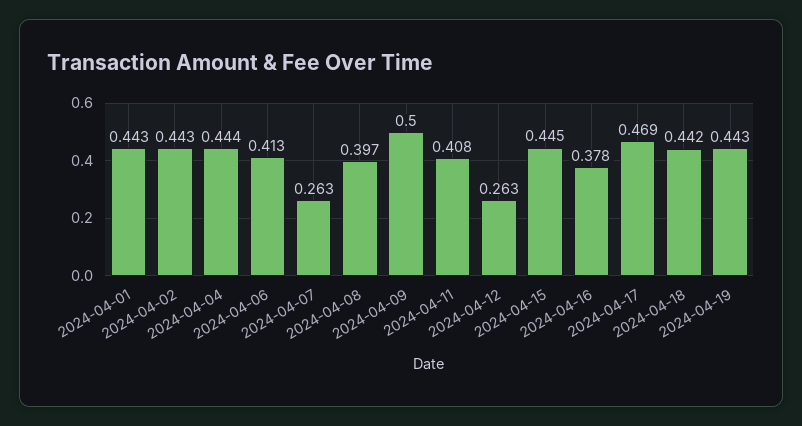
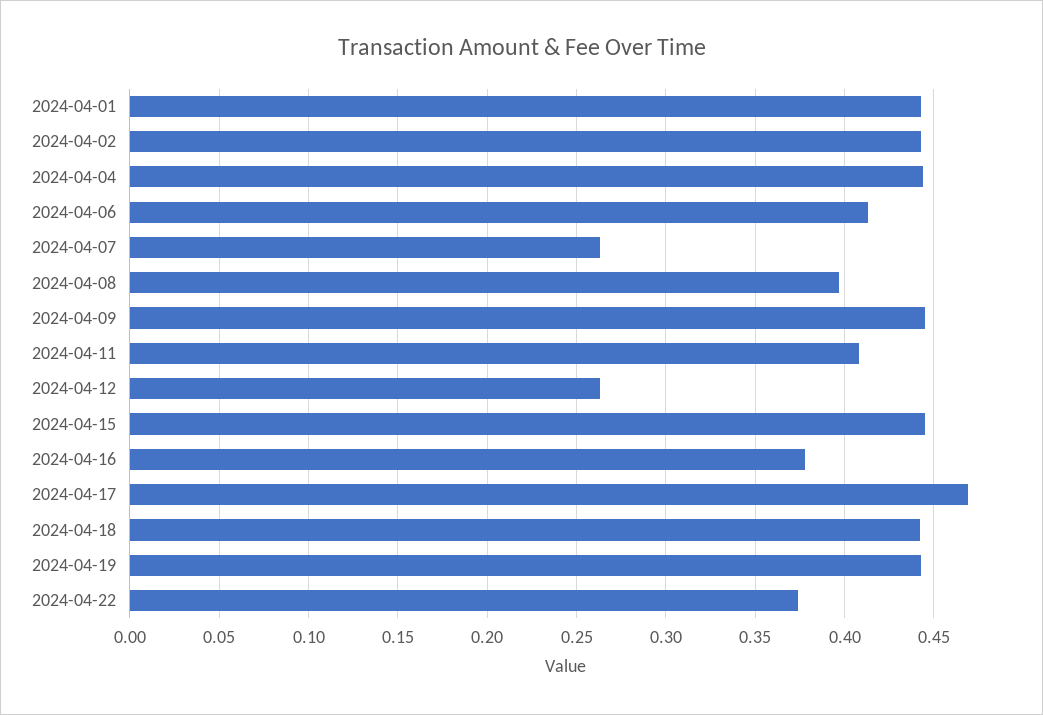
2024-04-09: 0.5 -> 0.445
2024-04-22: none -> 0.375

